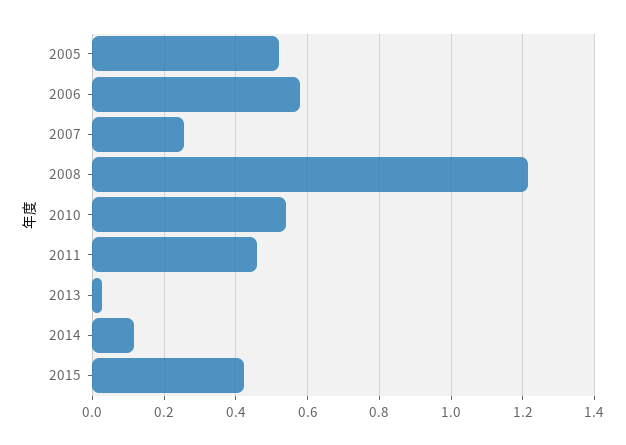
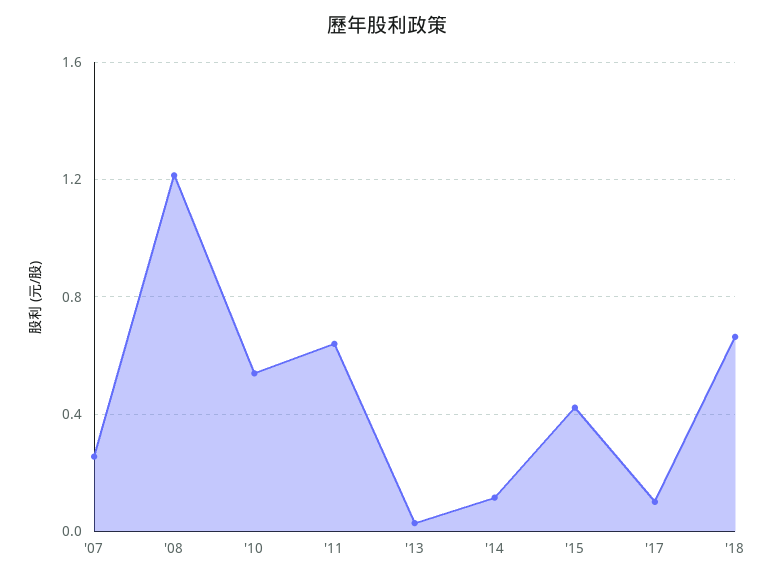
2005: 0.52 -> none
2006: 0.58 -> none
2011: 0.46 -> 0.65
'17: none -> 0.1
'18: none -> 0.65

